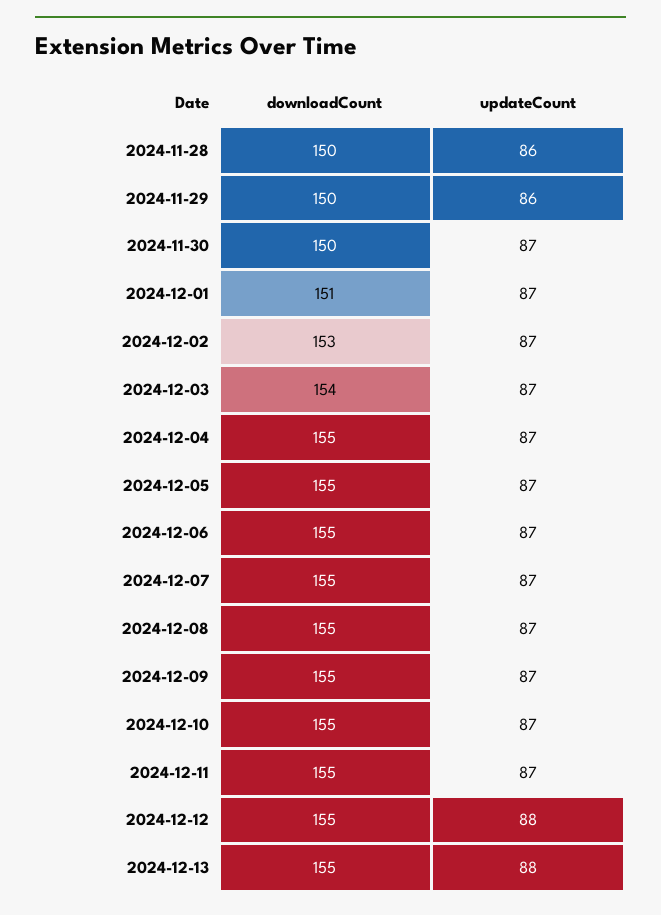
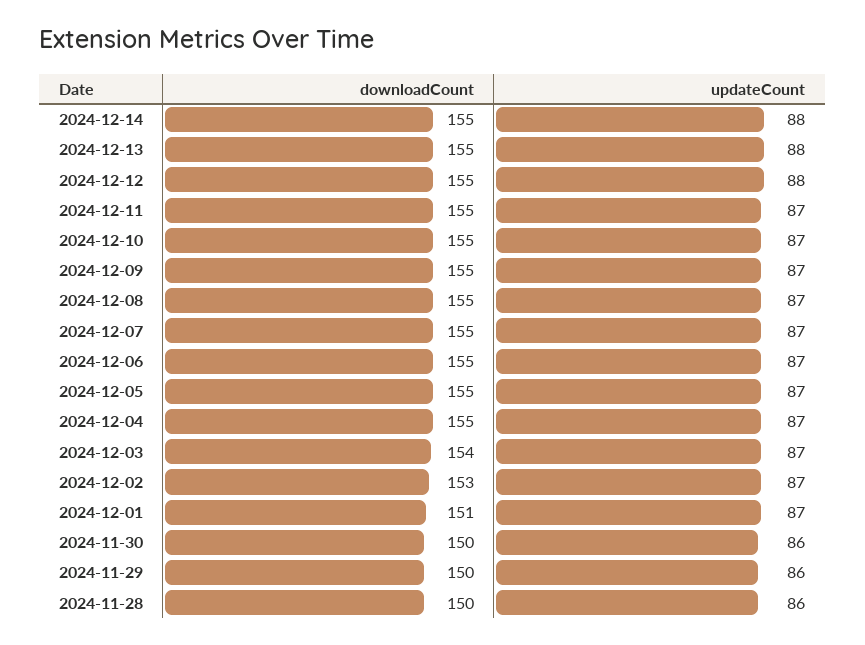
updateCount, 2024-11-30: 87 -> 86
downloadCount, 2024-12-14: none -> 155
updateCount, 2024-12-14: none -> 88

